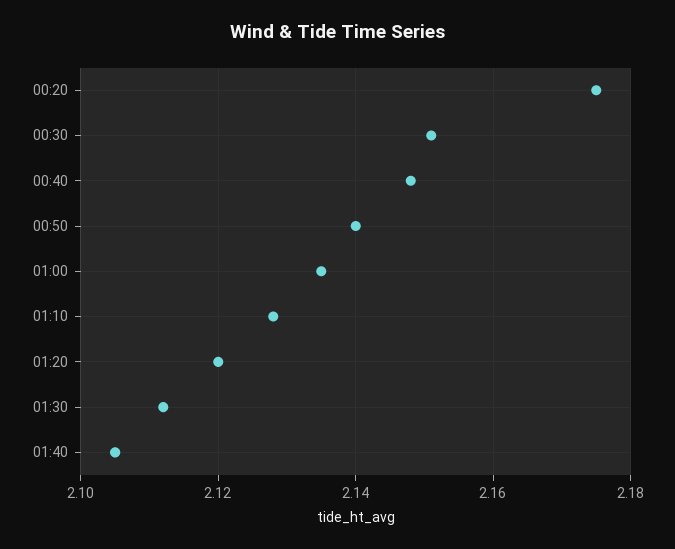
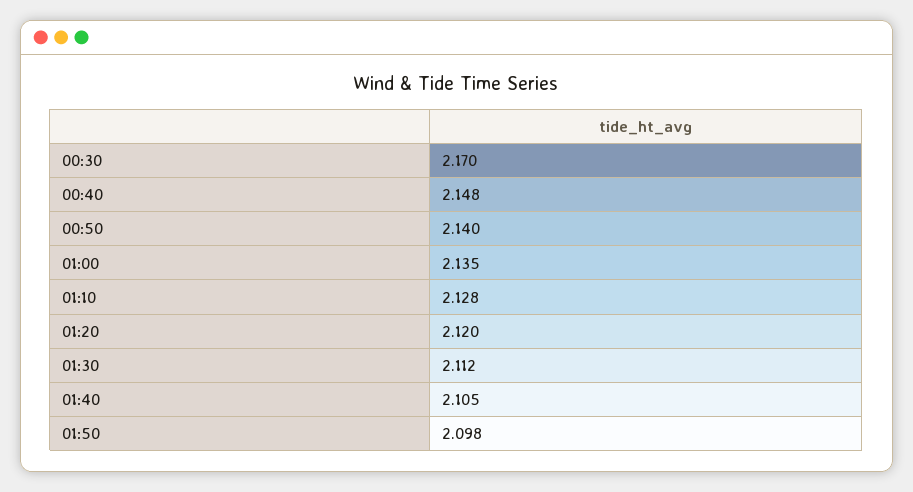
00:20: 2.175 -> none
00:30: 2.15 -> 2.17
01:50: none -> 2.098

